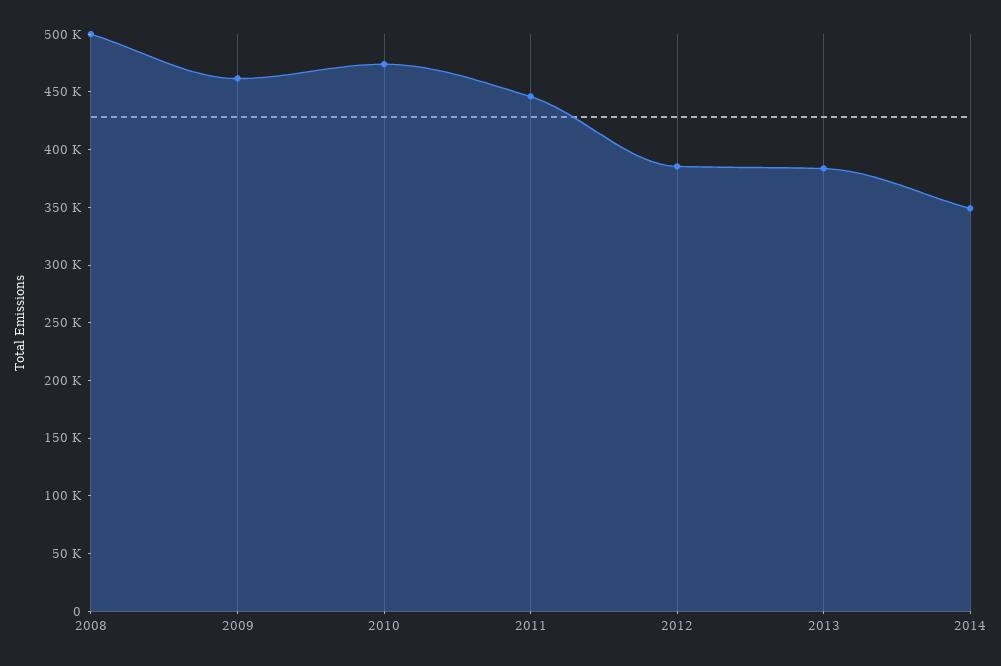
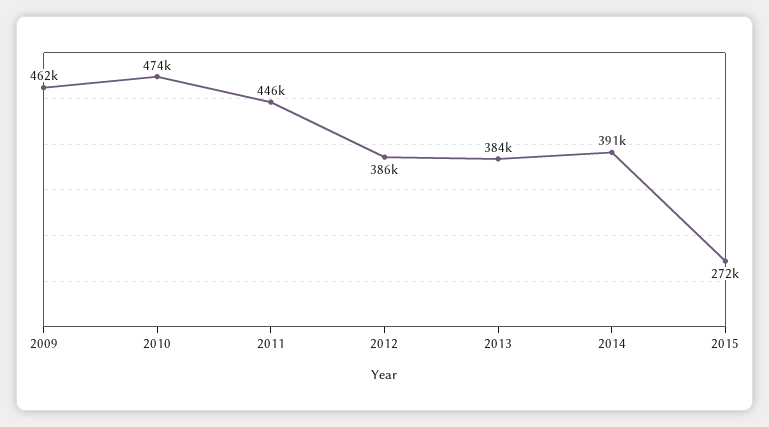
2008: 500000 -> none
2014: 350000 -> 391000
2015: none -> 272000

